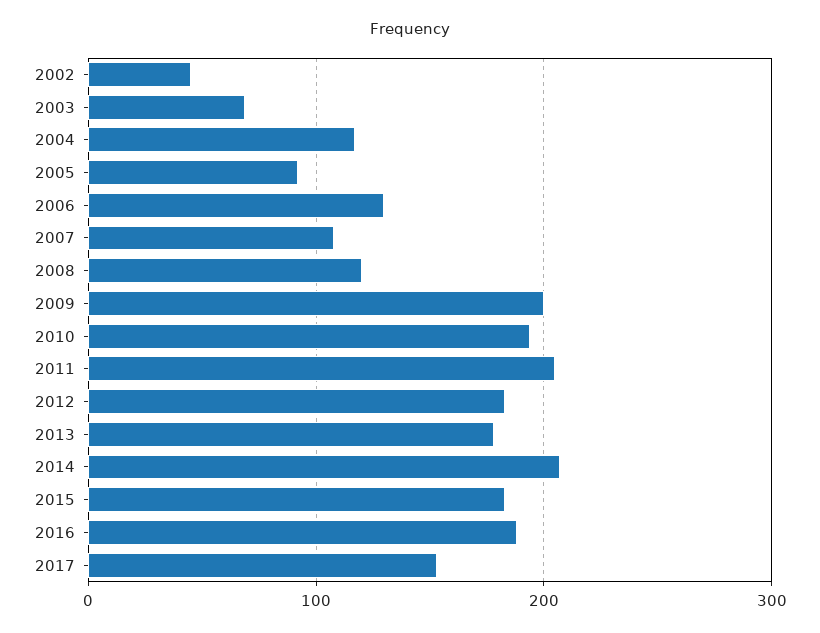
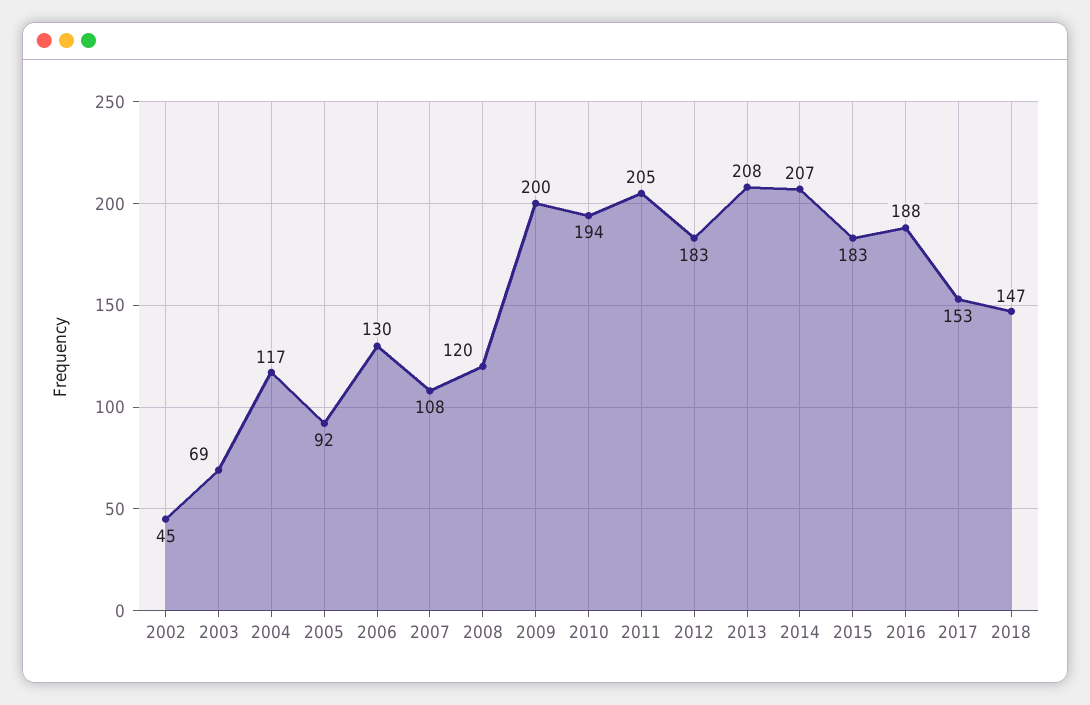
2013: 180 -> 208
2018: none -> 147

